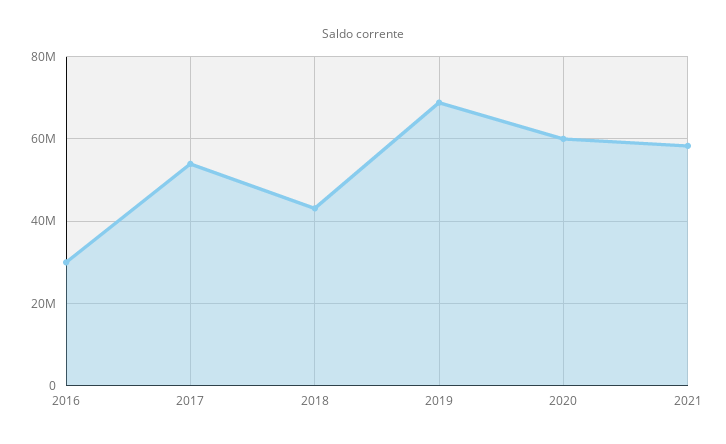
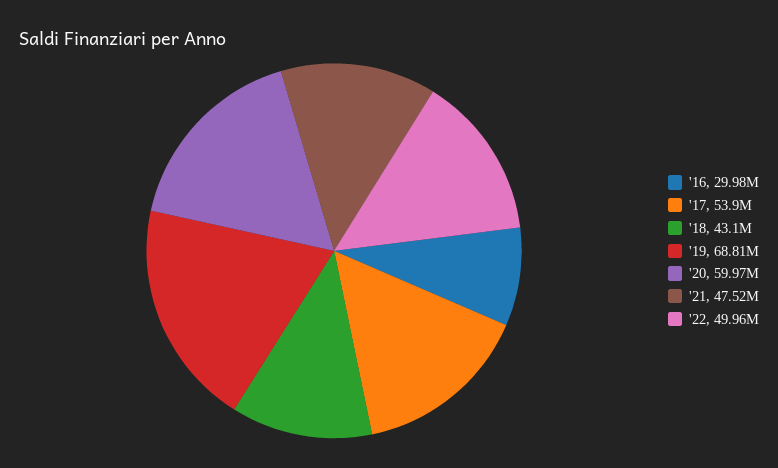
2021: 58000000 -> 47520000
'22: none -> 49960000

